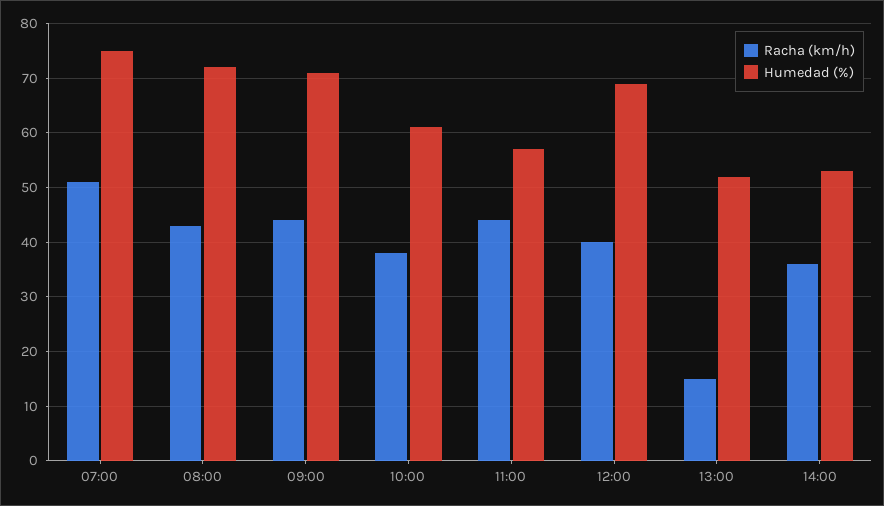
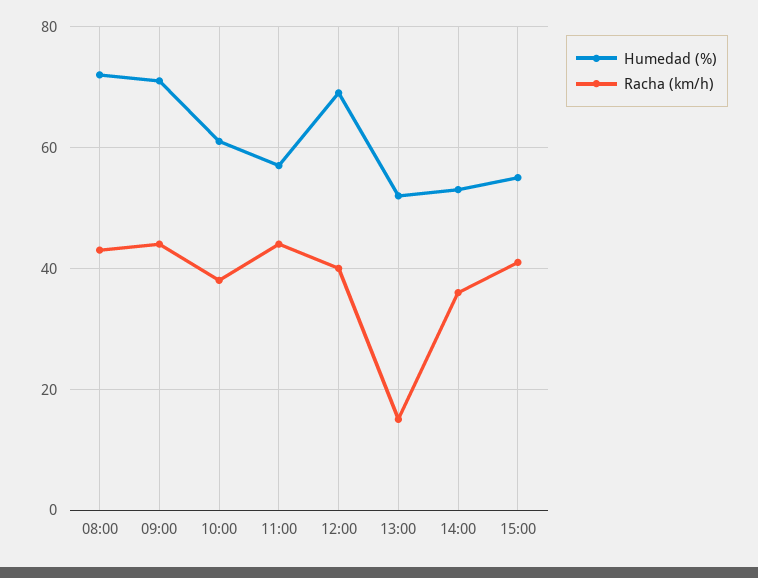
Racha (km/h), 07:00: 50 -> none
Humedad (%), 07:00: 75 -> none
Humedad (%), 15:00: none -> 55
Racha (km/h), 15:00: none -> 40

